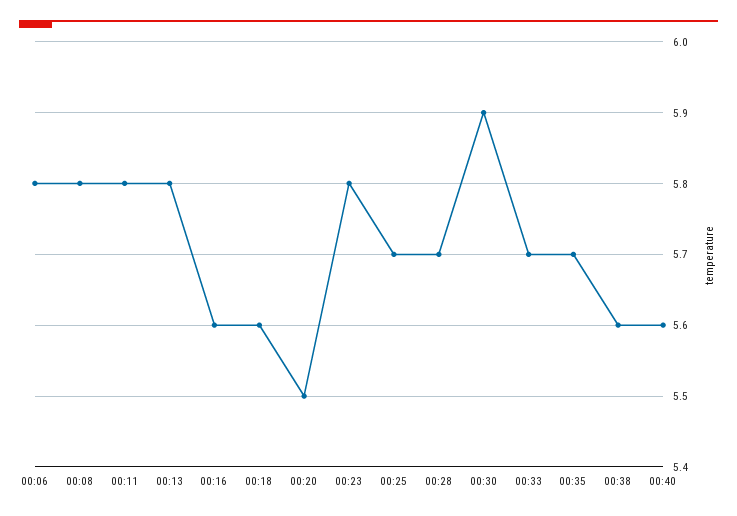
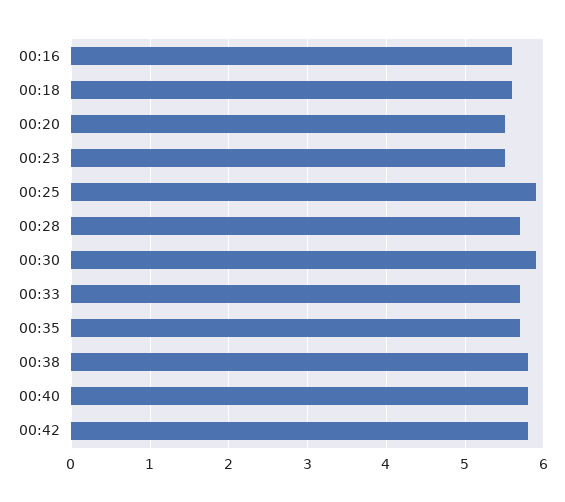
00:06: 5.8 -> none
00:08: 5.8 -> none
00:11: 5.8 -> none
00:13: 5.8 -> none
00:23: 5.8 -> 5.5
00:25: 5.7 -> 5.9
00:38: 5.6 -> 5.8
00:40: 5.6 -> 5.8
00:42: none -> 5.8

